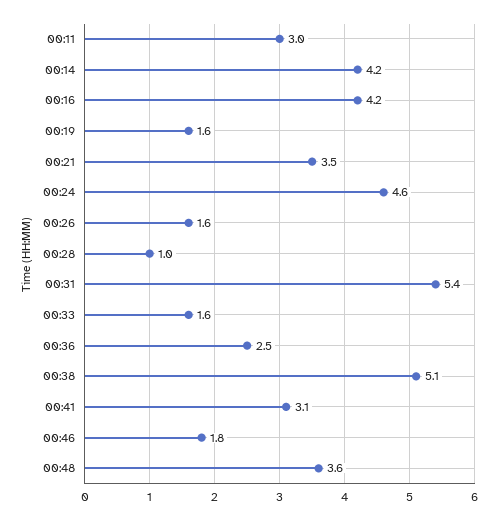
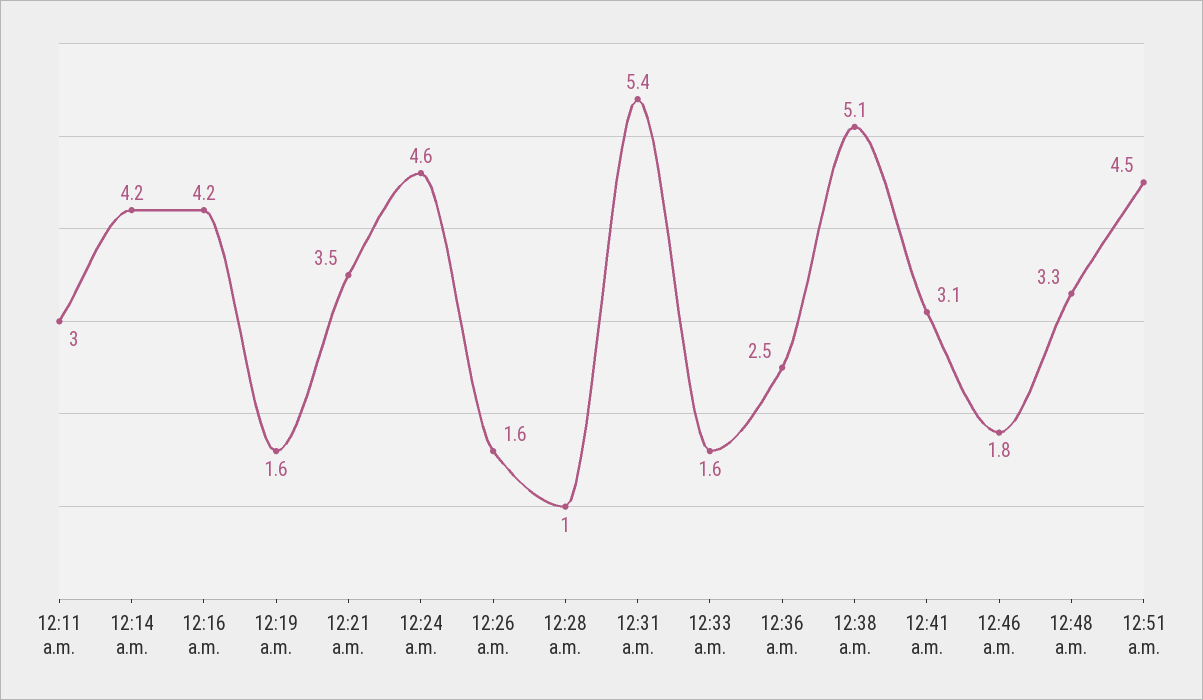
00:48: 3.6 -> 3.3
12:51 a.m.: none -> 4.5

